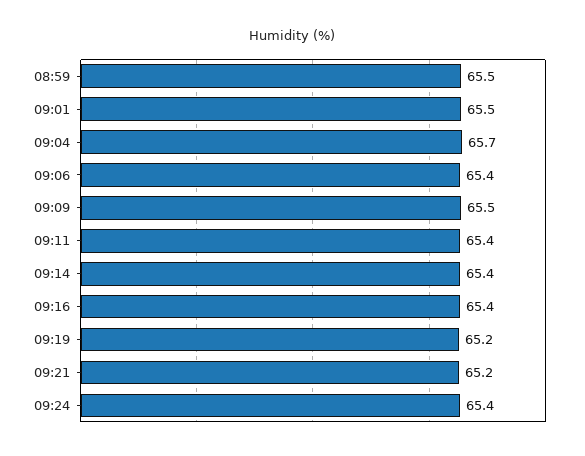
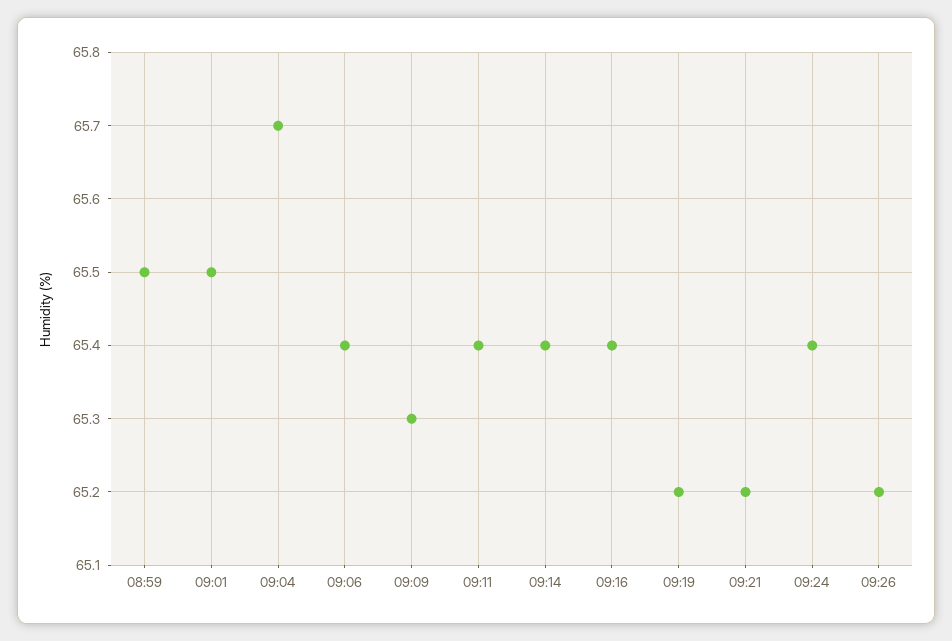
09:09: 65.5 -> 65.3
09:26: none -> 65.2

